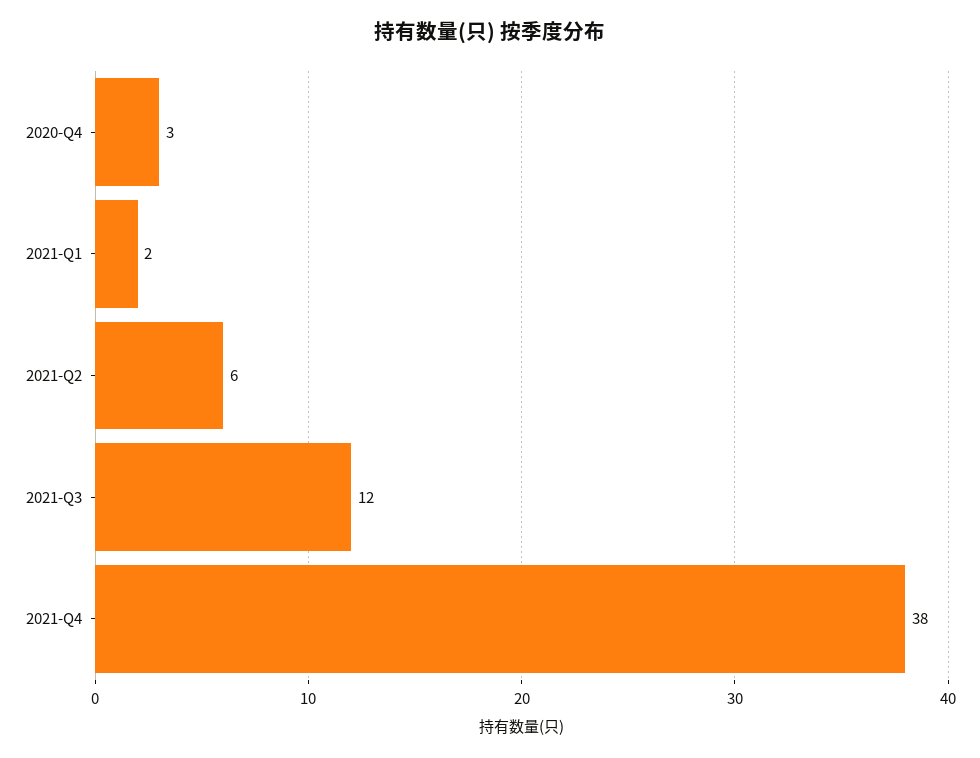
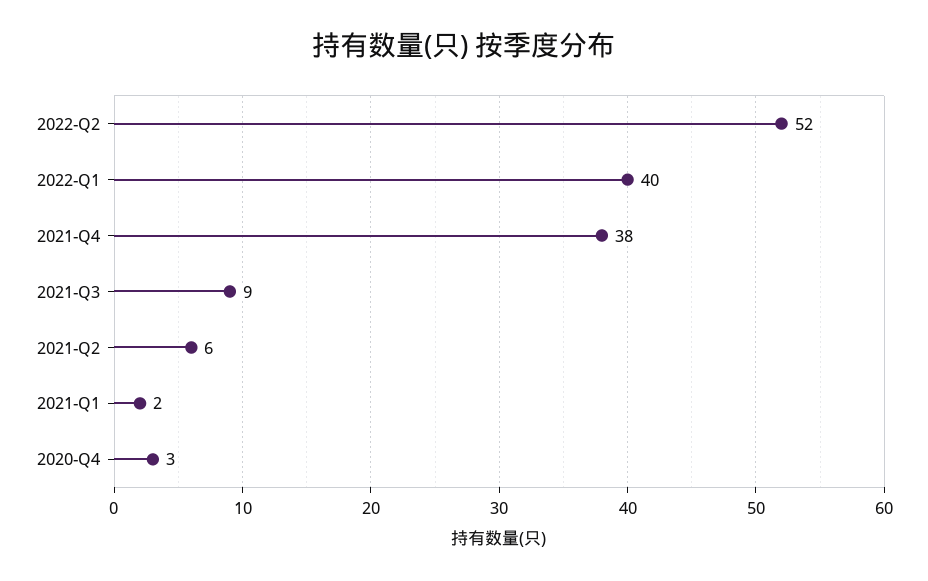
2021-Q3: 12 -> 9
2022-Q2: none -> 52
2022-Q1: none -> 40

